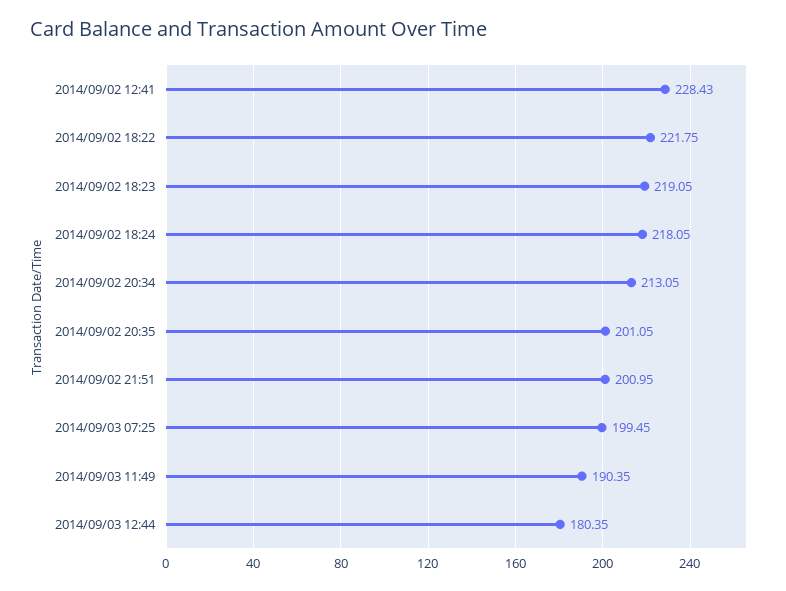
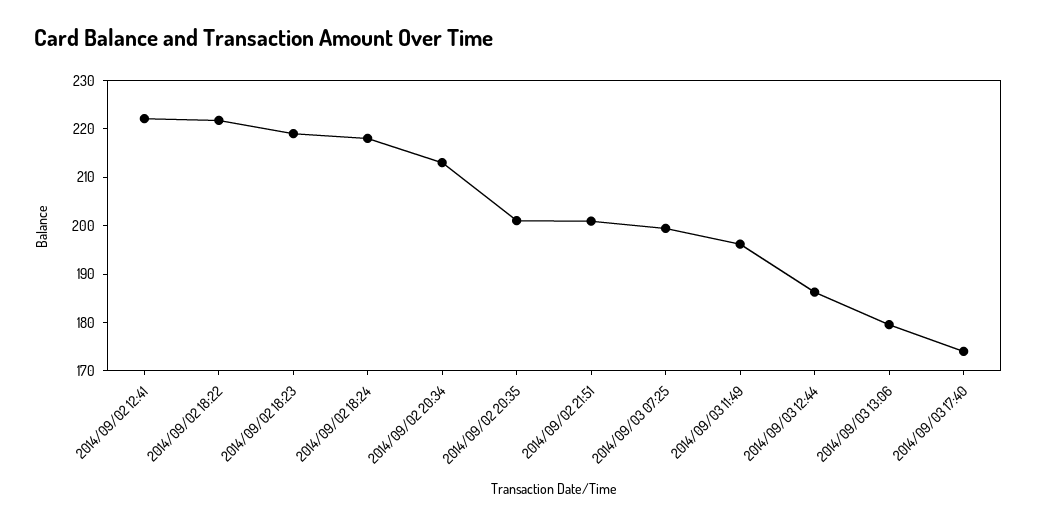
2014/09/02 12:41: 228.43 -> 222
2014/09/03 11:49: 190.35 -> 196
2014/09/03 12:44: 180.35 -> 186
2014/09/03 13:06: none -> 180
2014/09/03 17:40: none -> 174

